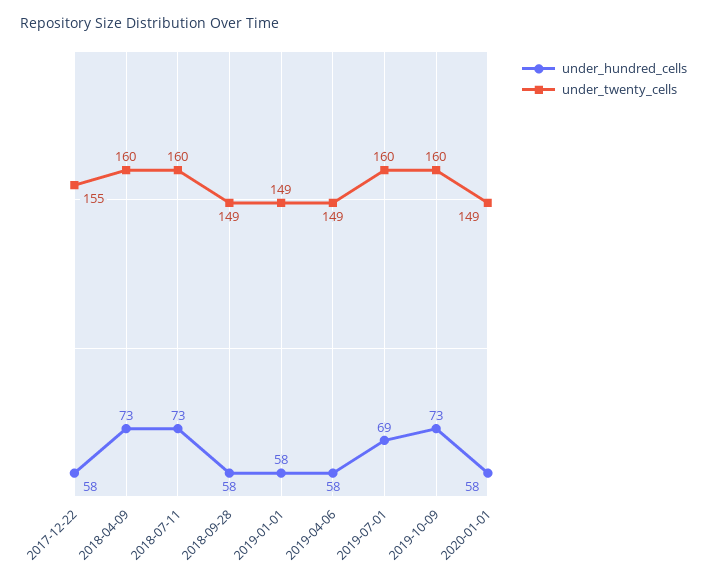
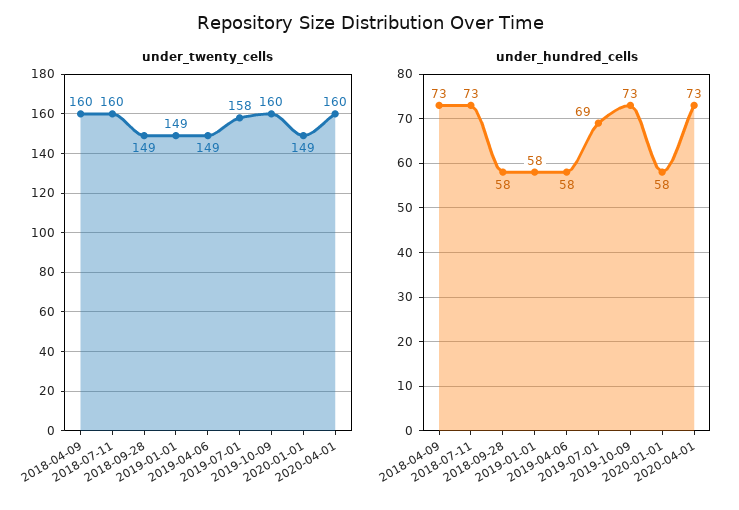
under_hundred_cells, 2017-12-22: 58 -> none
under_twenty_cells, 2017-12-22: 155 -> none
under_twenty_cells, 2019-07-01: 160 -> 158
under_twenty_cells, 2020-04-01: none -> 160
under_hundred_cells, 2020-04-01: none -> 73

